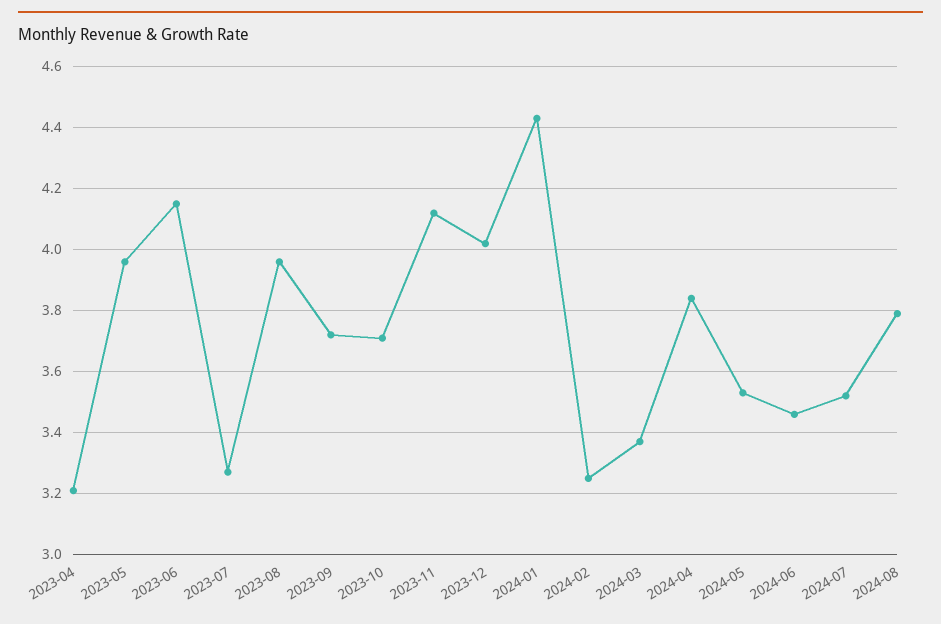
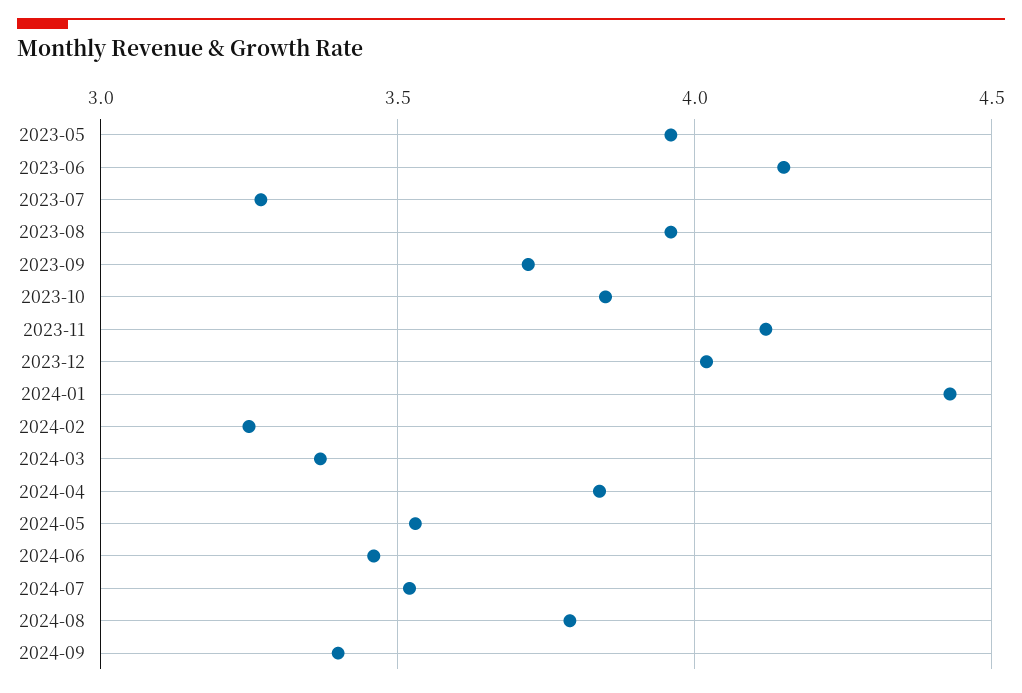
2023-04: 3.2 -> none
2023-10: 3.7 -> 3.85
2024-09: none -> 3.4

